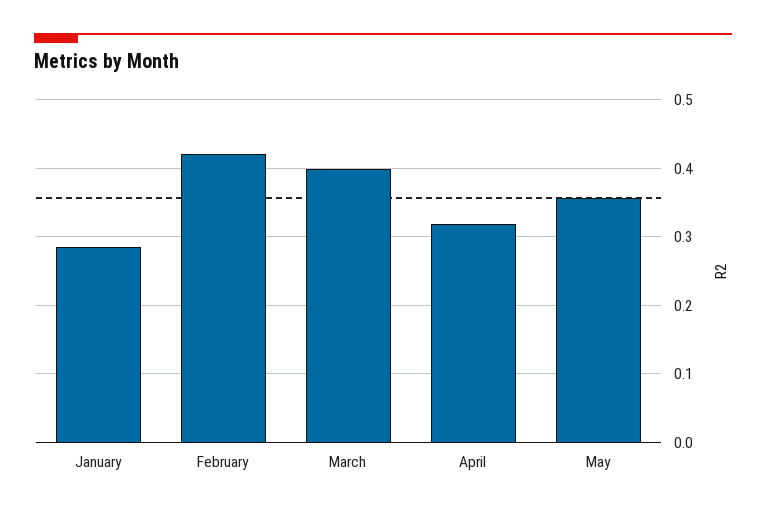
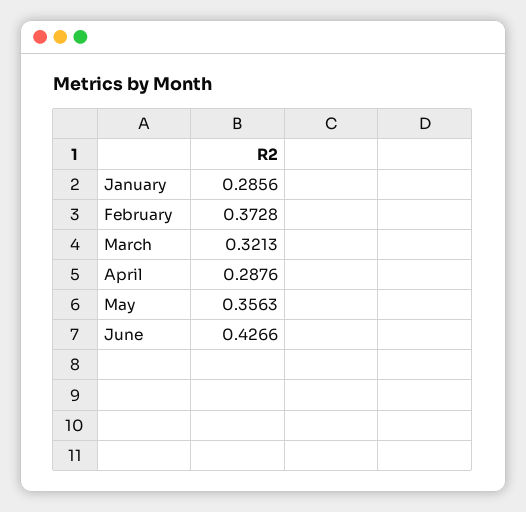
February: 0.42 -> 0.3728
March: 0.4 -> 0.3213
April: 0.32 -> 0.2876
June: none -> 0.4266

